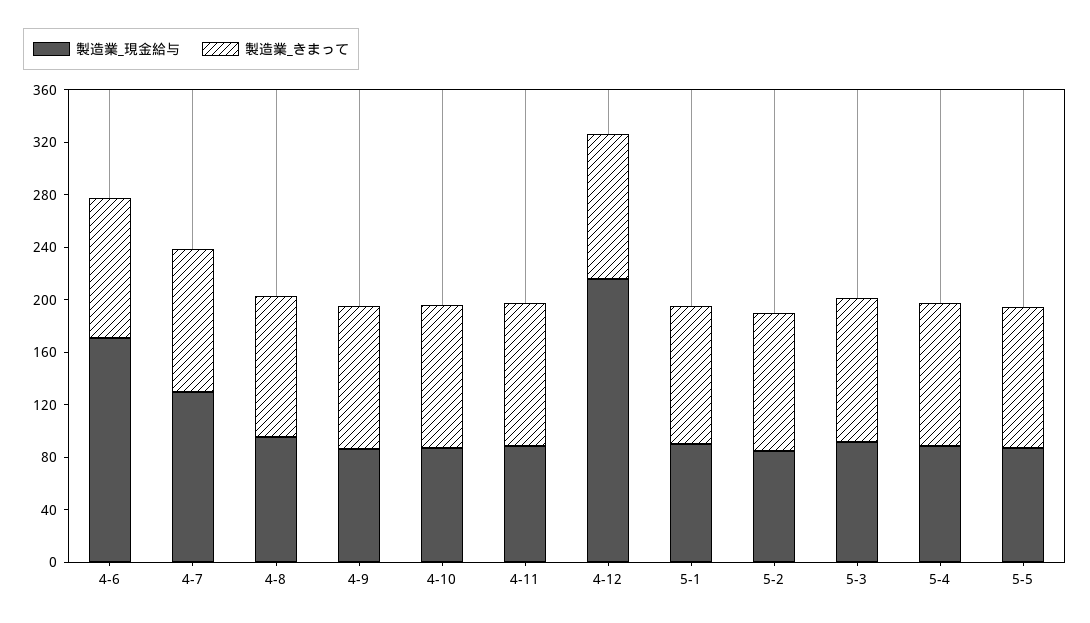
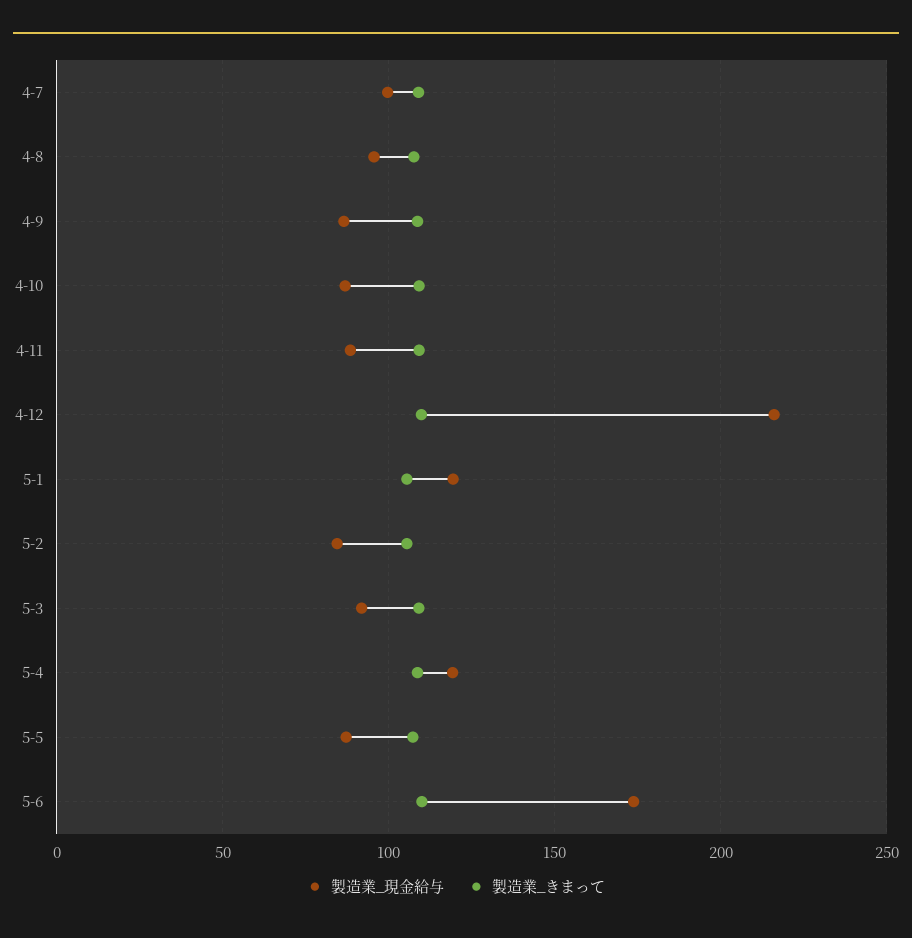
製造業_現金給与, 4-6: 170 -> none
製造業_きまって, 4-6: 110 -> none
製造業_現金給与, 4-7: 130 -> 100
製造業_現金給与, 5-1: 90 -> 120
製造業_現金給与, 5-4: 90 -> 120
製造業_現金給与, 5-6: none -> 175
製造業_きまって, 5-6: none -> 110

